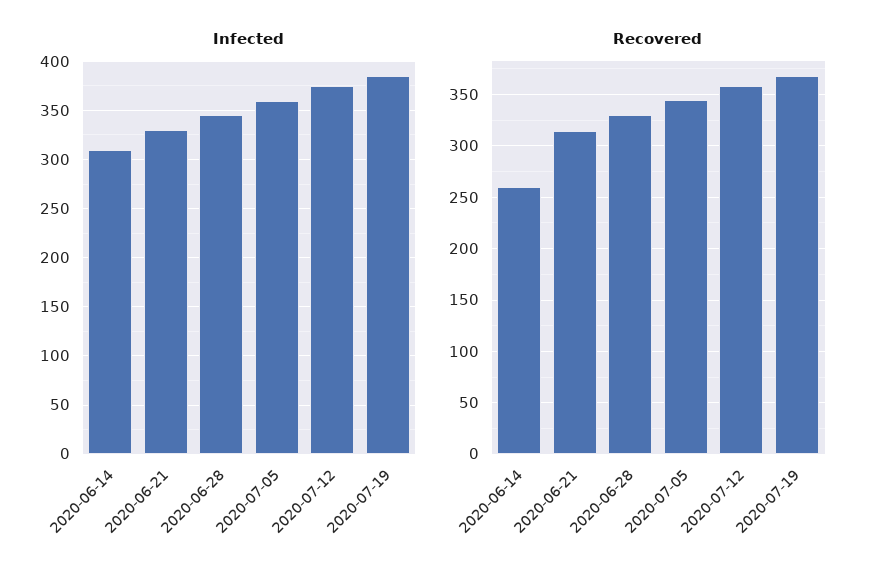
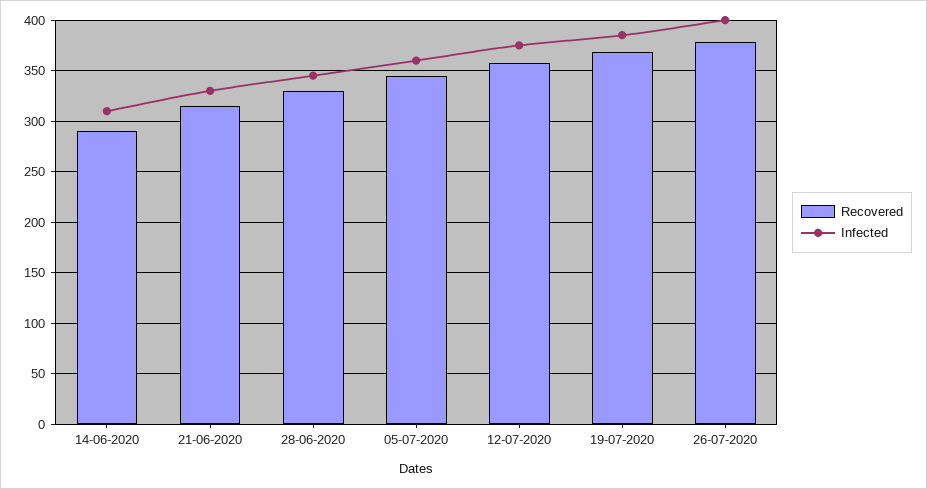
Recovered, 2020-06-14: 260 -> 290
Recovered, 26-07-2020: none -> 380
Infected, 26-07-2020: none -> 400

